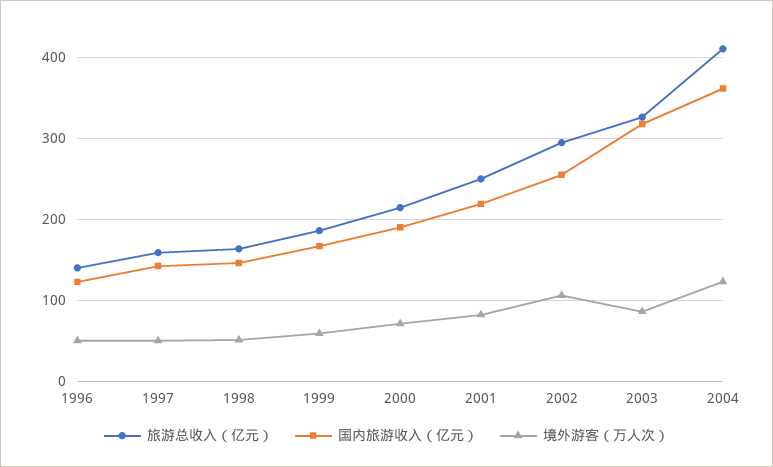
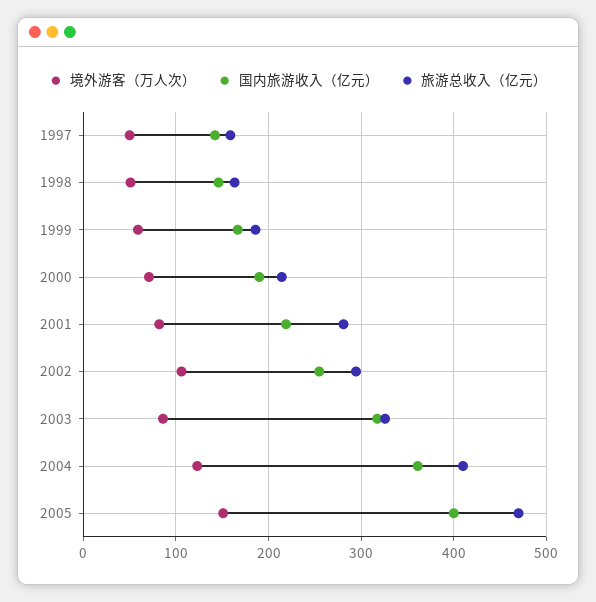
旅游总收入（亿元）, 1996: 140 -> none
国内旅游收入（亿元）, 1996: 120 -> none
境外游客（万人次）, 1996: 50 -> none
旅游总收入（亿元）, 2001: 250 -> 280
境外游客（万人次）, 2005: none -> 150
国内旅游收入（亿元）, 2005: none -> 400
旅游总收入（亿元）, 2005: none -> 470

